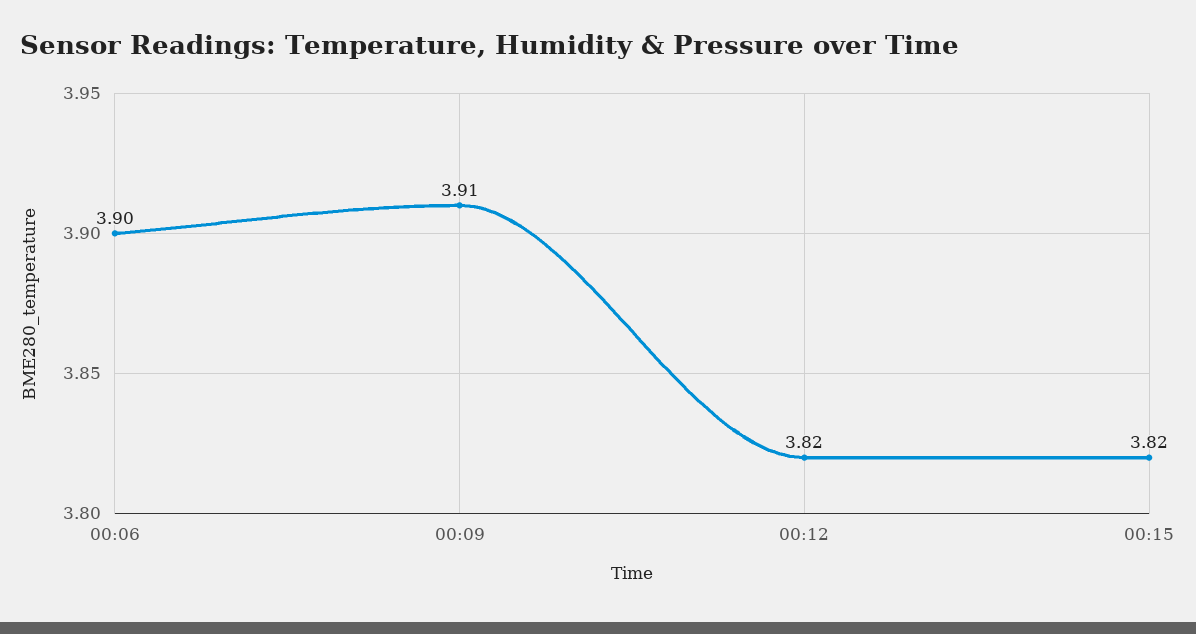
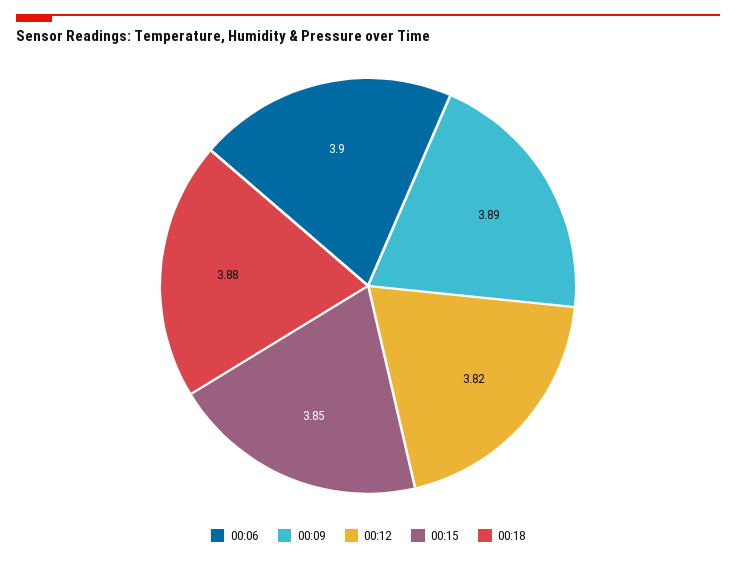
00:09: 3.91 -> 3.89
00:15: 3.82 -> 3.85
00:18: none -> 3.88

